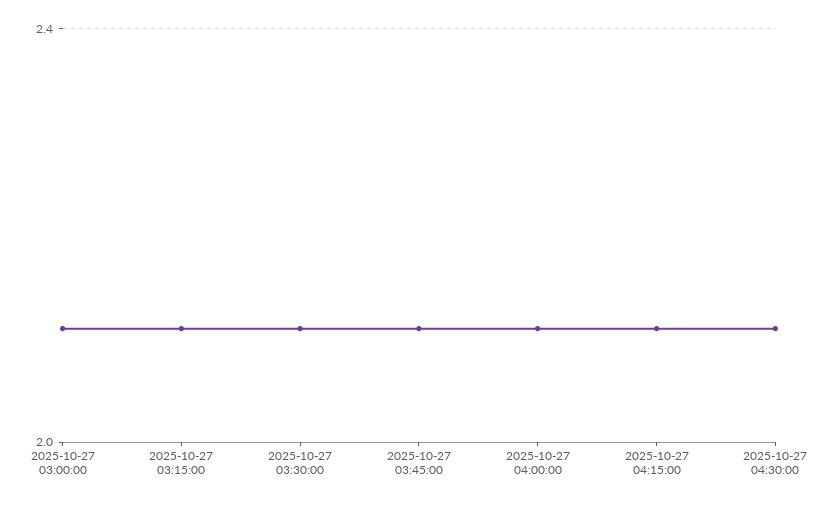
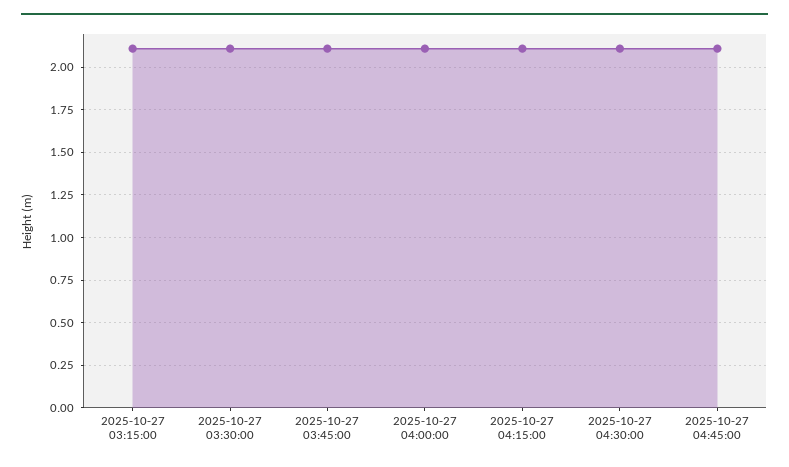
2025-10-27 03:00:00: 2.1 -> none
2025-10-27 04:45:00: none -> 2.1

